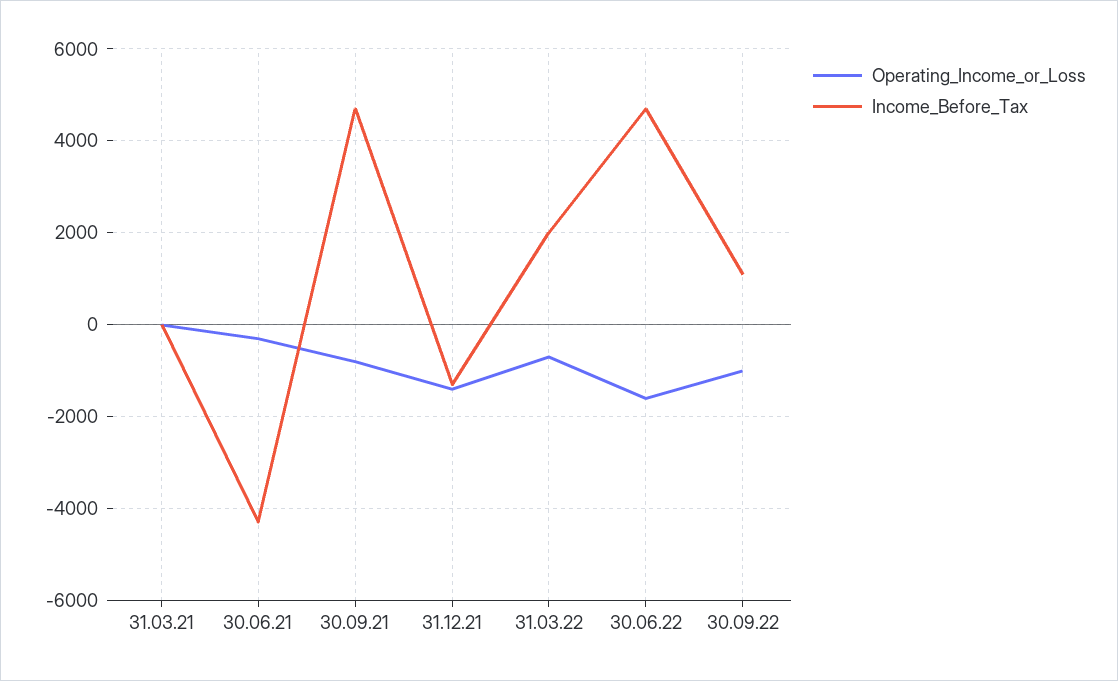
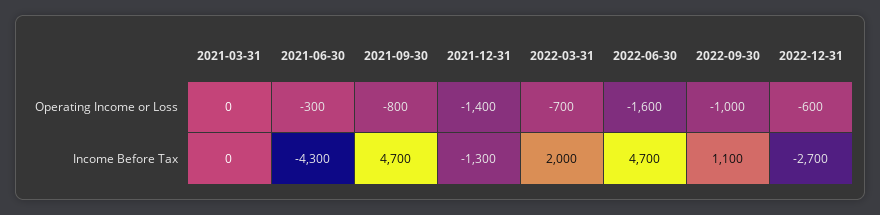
Operating_Income_or_Loss, 2022-12-31: none -> -600
Income_Before_Tax, 2022-12-31: none -> -2700

